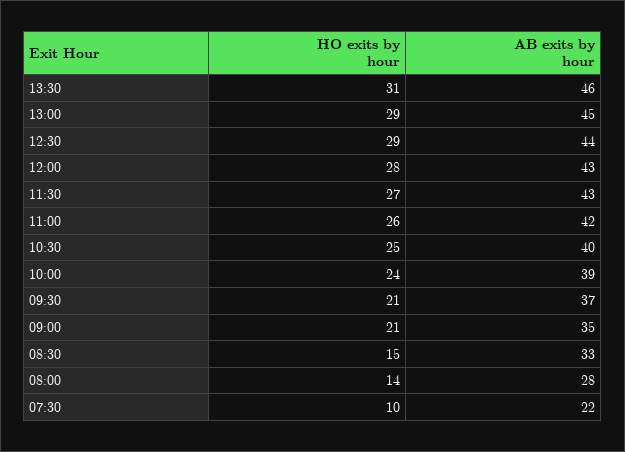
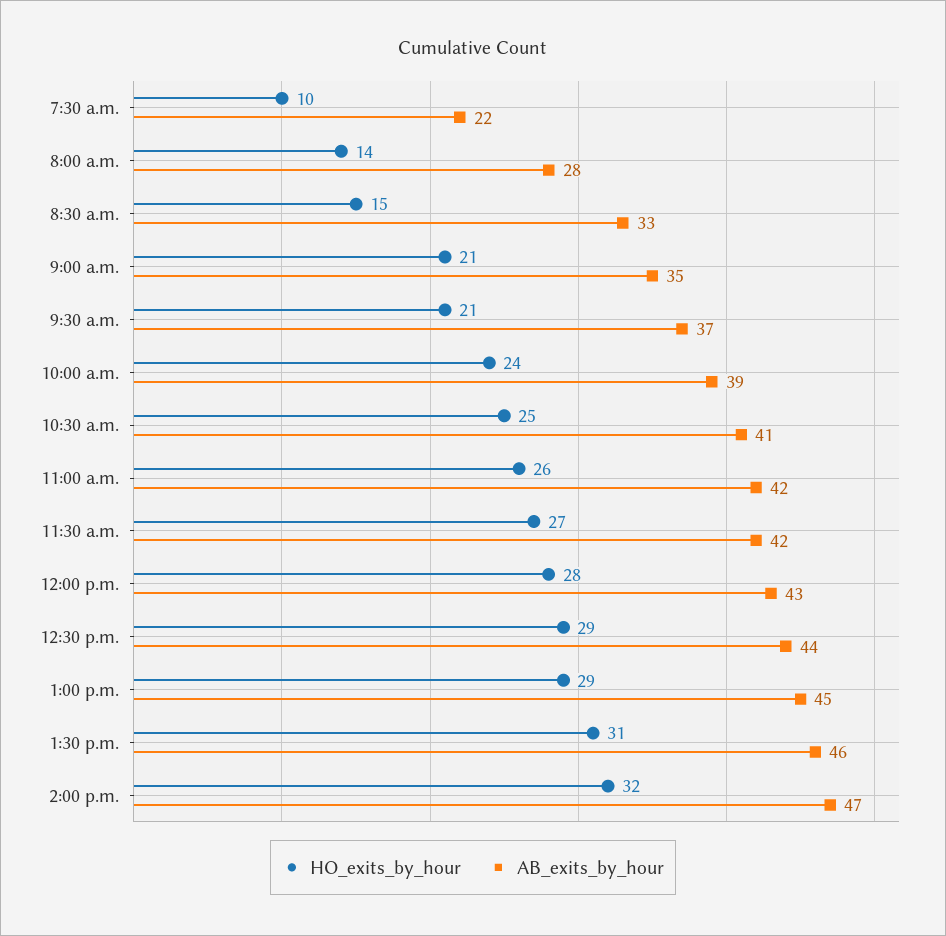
AB exits by hour, 11:30: 43 -> 42
AB exits by hour, 10:30: 40 -> 41
HO exits by hour, 2:00 p.m.: none -> 32
AB exits by hour, 2:00 p.m.: none -> 47

